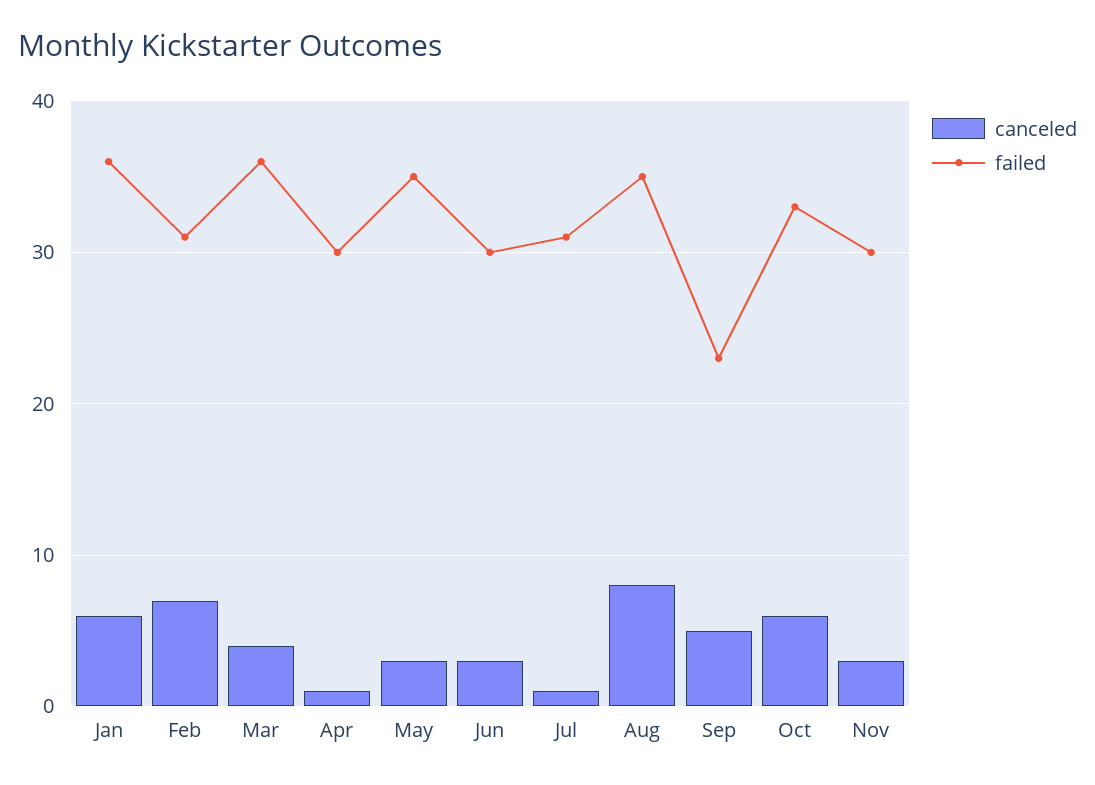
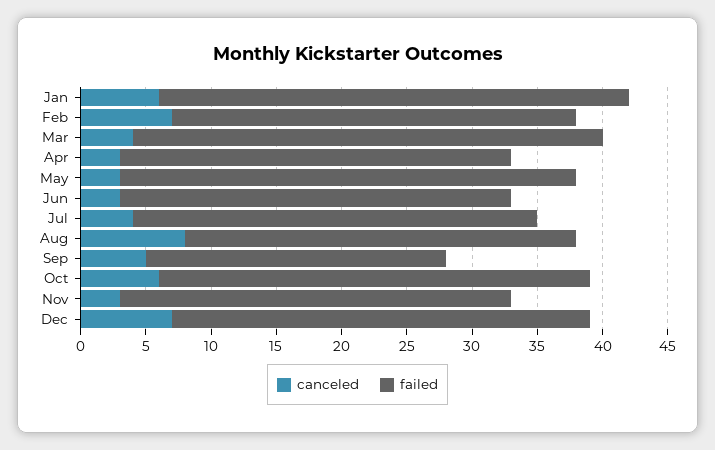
canceled, Apr: 1 -> 3
canceled, Jul: 1 -> 4
failed, Aug: 35 -> 30
canceled, Dec: none -> 7
failed, Dec: none -> 32

